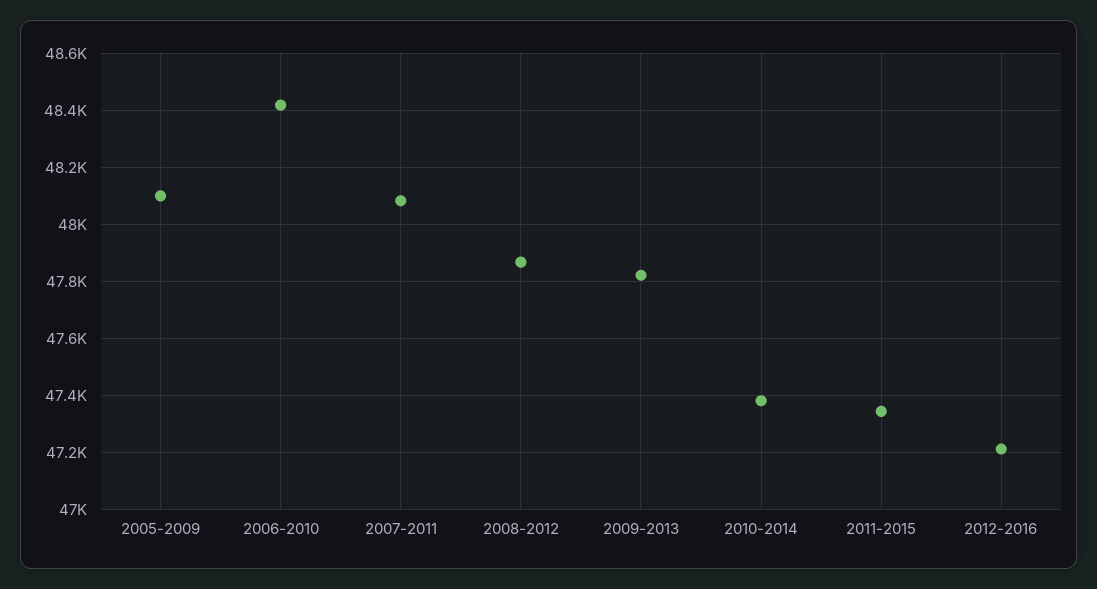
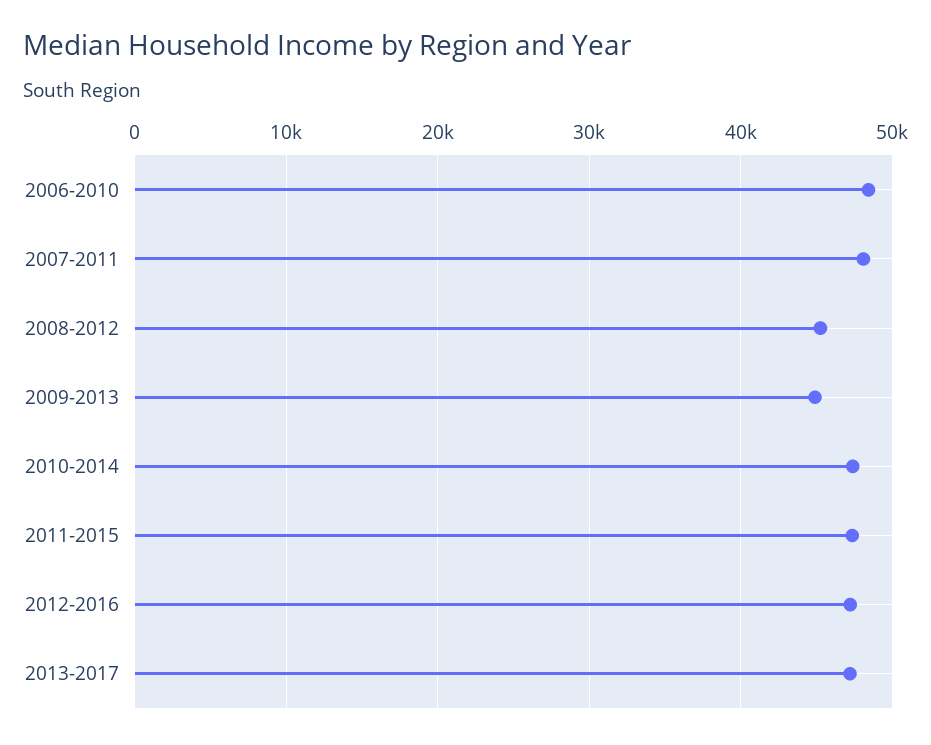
2005-2009: 48100 -> none
2008-2012: 47875 -> 45000
2009-2013: 47825 -> 45000
2013-2017: none -> 47000

